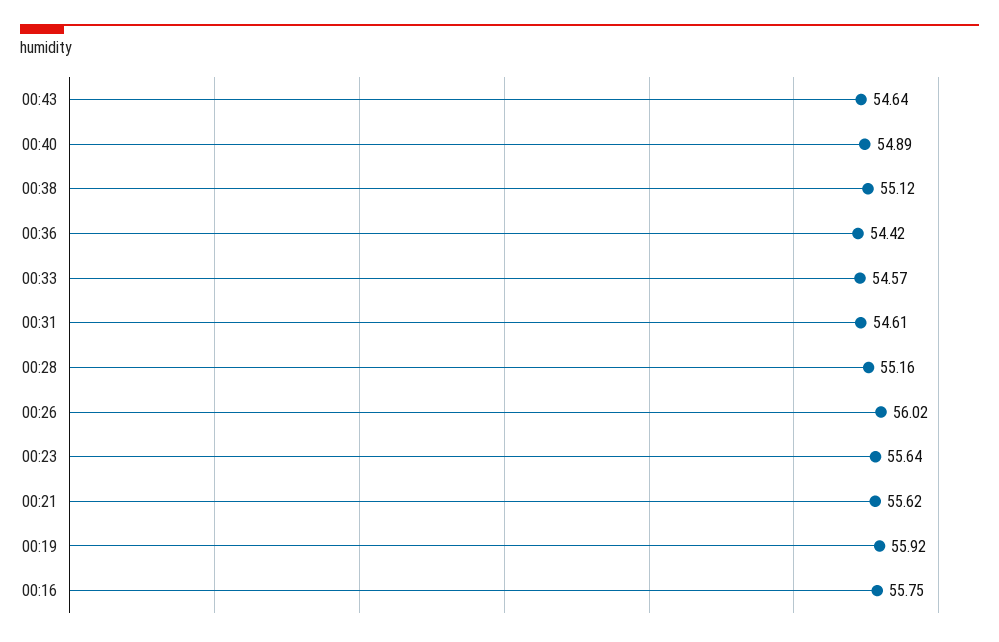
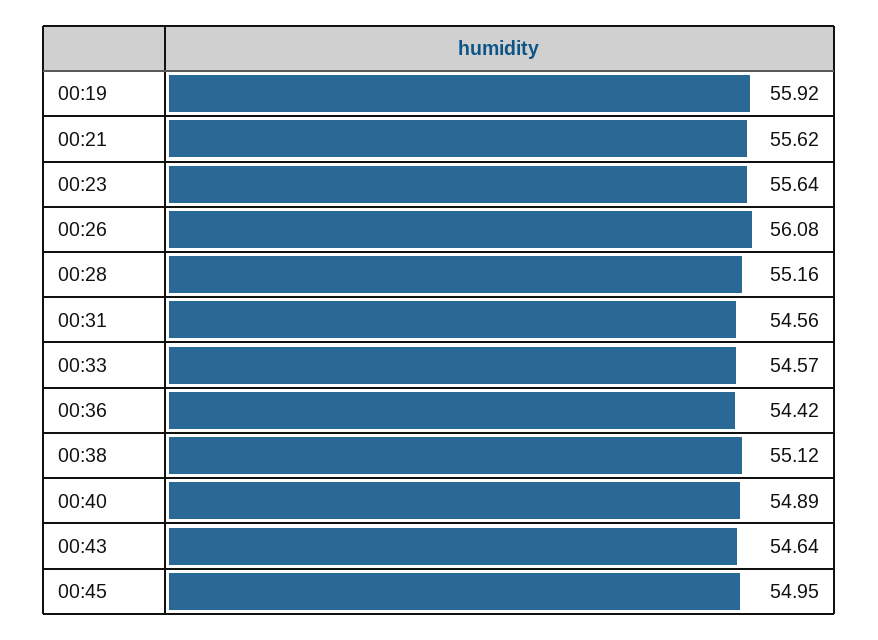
00:31: 54.61 -> 54.56
00:26: 56.02 -> 56.08
00:16: 55.75 -> none
00:45: none -> 54.95

